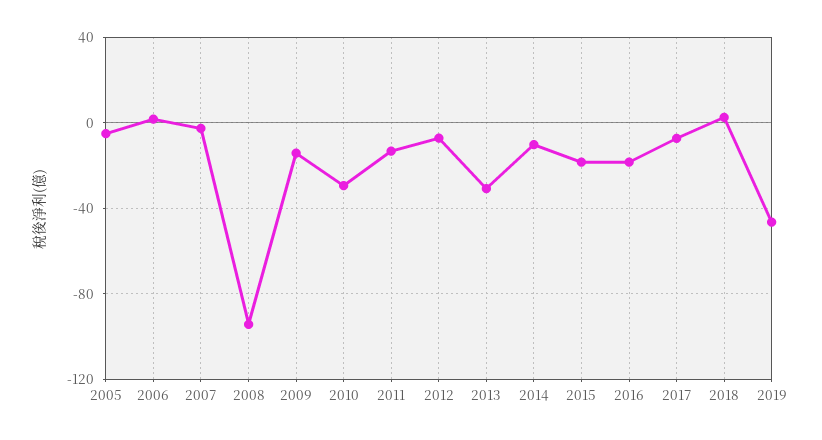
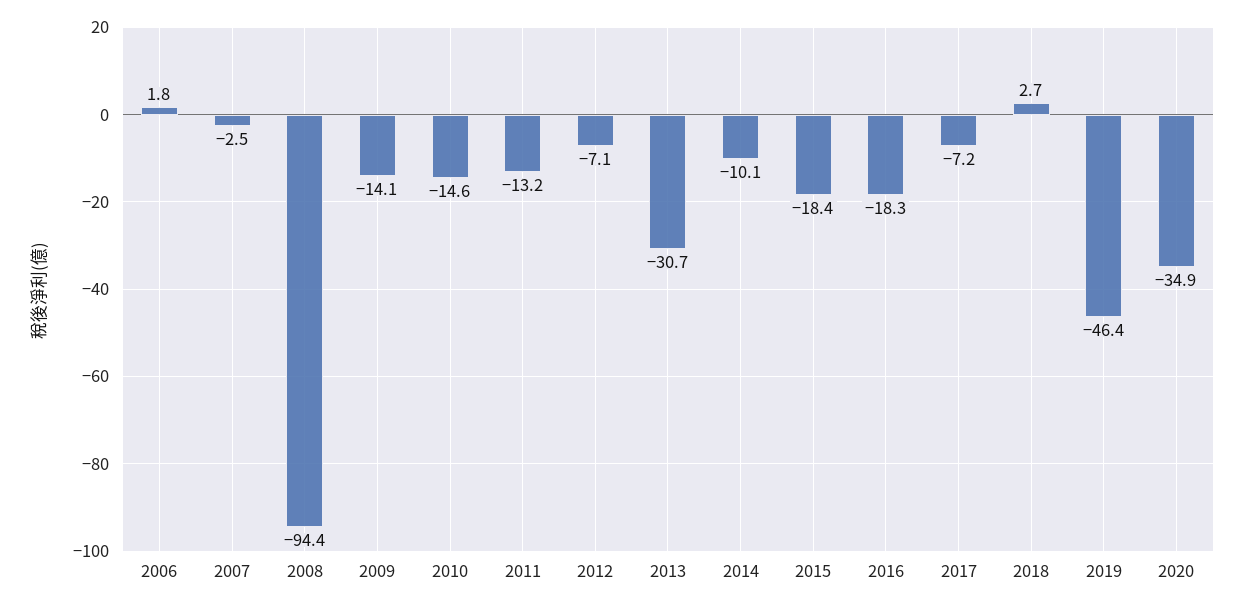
2005: -5 -> none
2010: -30 -> -14.6
2020: none -> -34.9

